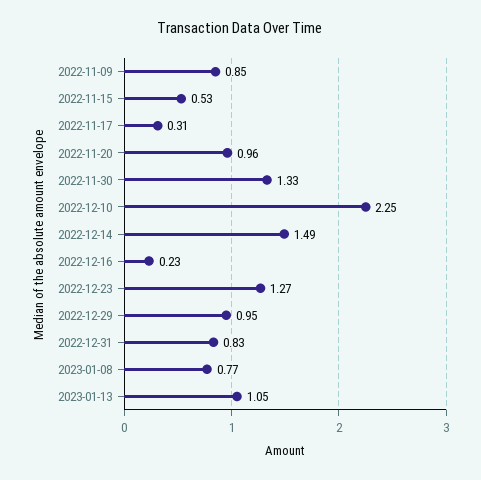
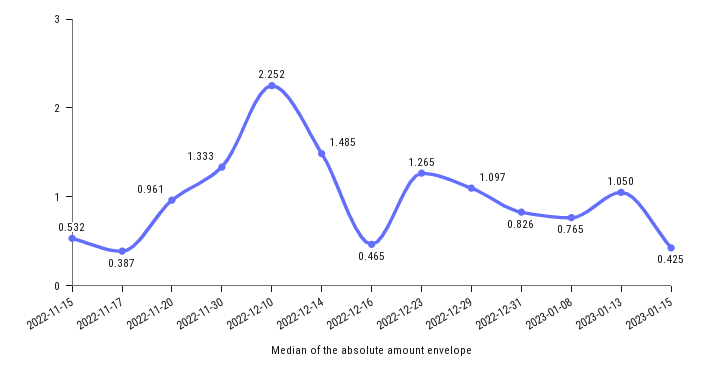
2022-11-09: 0.85 -> none
2022-11-17: 0.31 -> 0.387
2022-12-16: 0.23 -> 0.465
2022-12-29: 0.95 -> 1.097
2023-01-15: none -> 0.425

